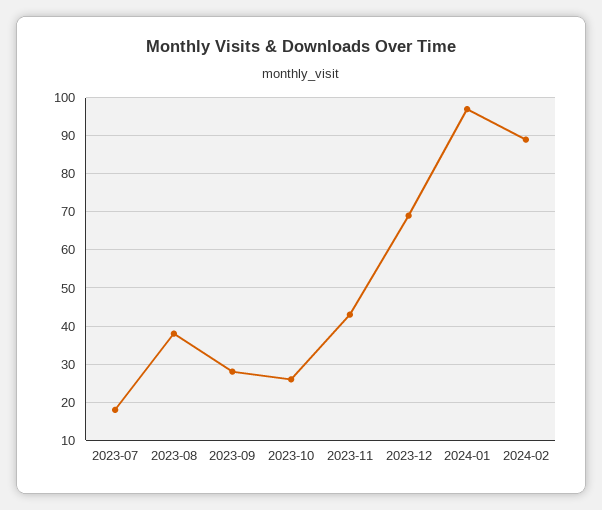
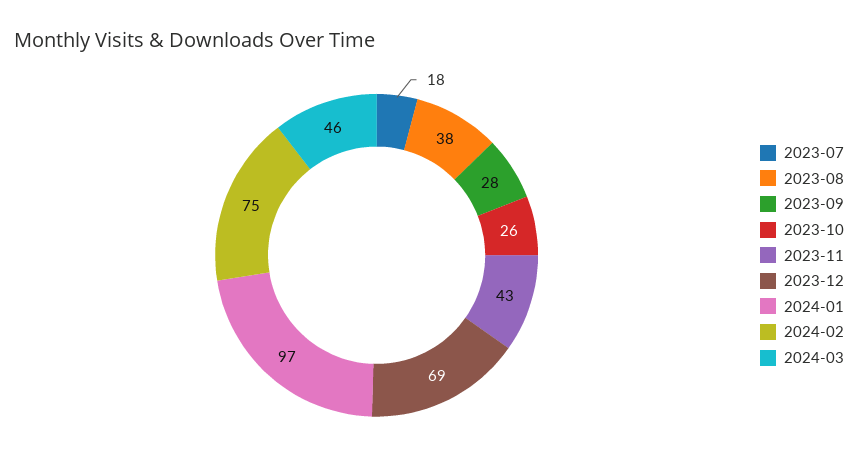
2024-02: 90 -> 75
2024-03: none -> 46

